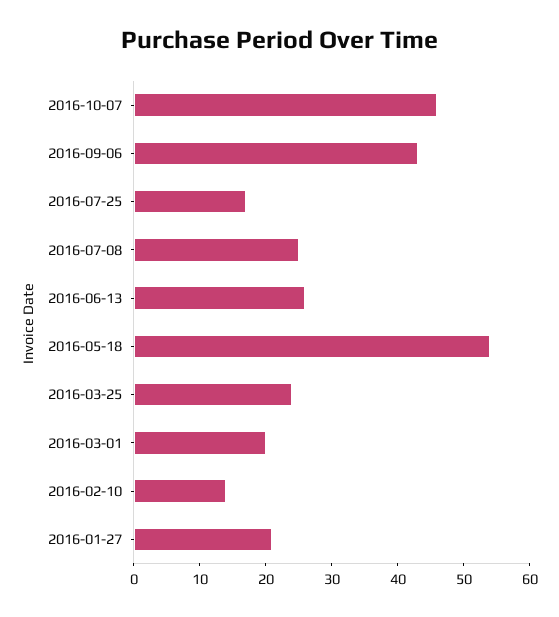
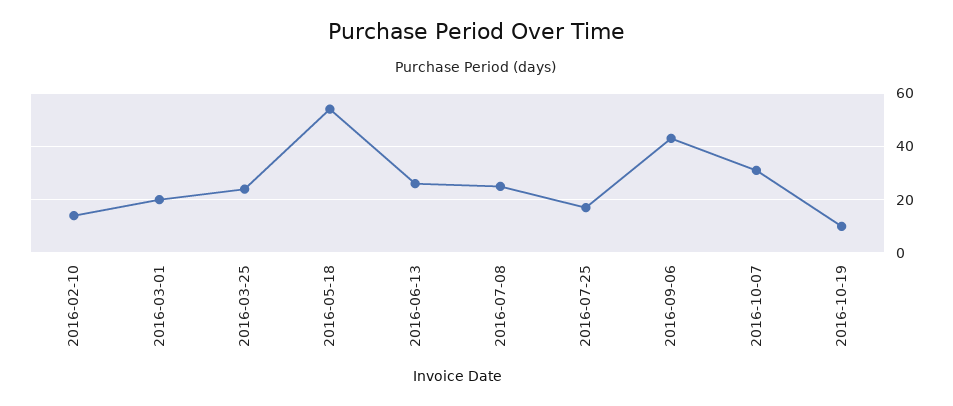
2016-10-07: 45 -> 30
2016-01-27: 20 -> none
2016-10-19: none -> 10

